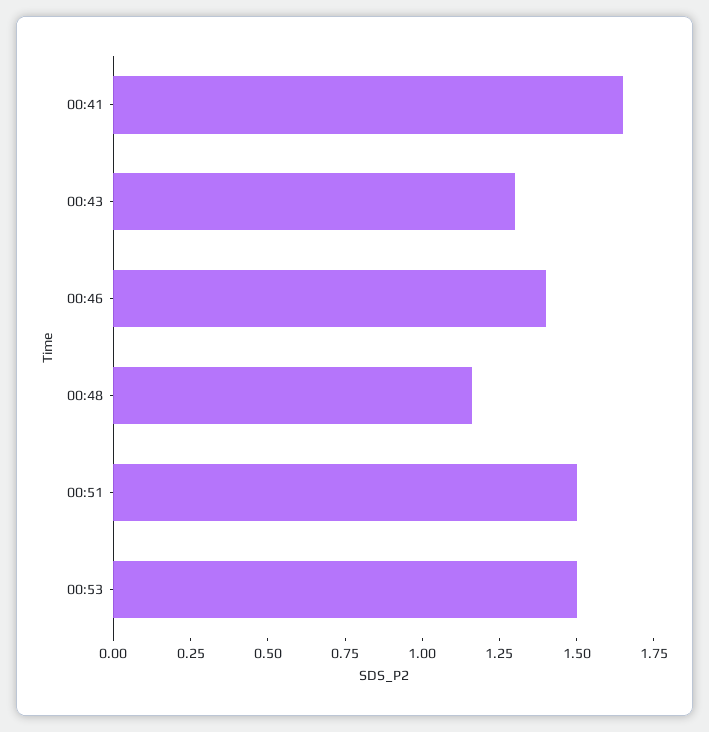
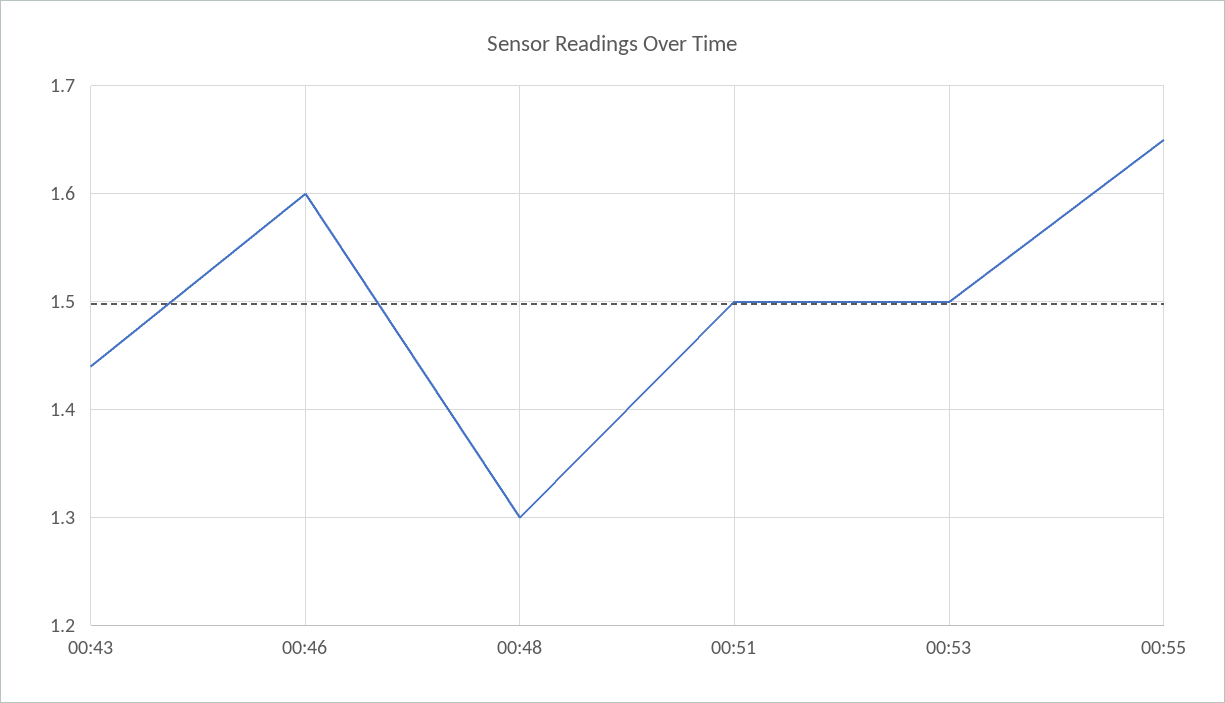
00:41: 1.65 -> none
00:43: 1.3 -> 1.44
00:46: 1.4 -> 1.6
00:48: 1.15 -> 1.3
00:55: none -> 1.65

